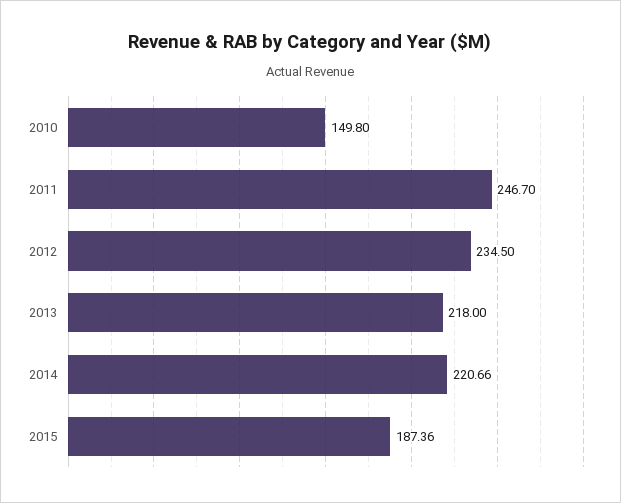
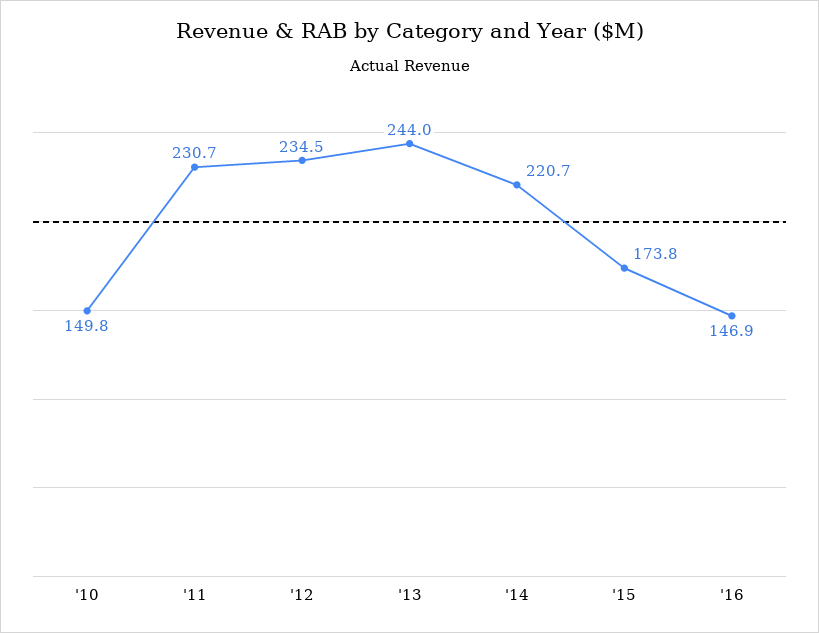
2011: 246.7 -> 230.7
2013: 218 -> 244
2015: 187.36 -> 173.8
'16: none -> 146.9

